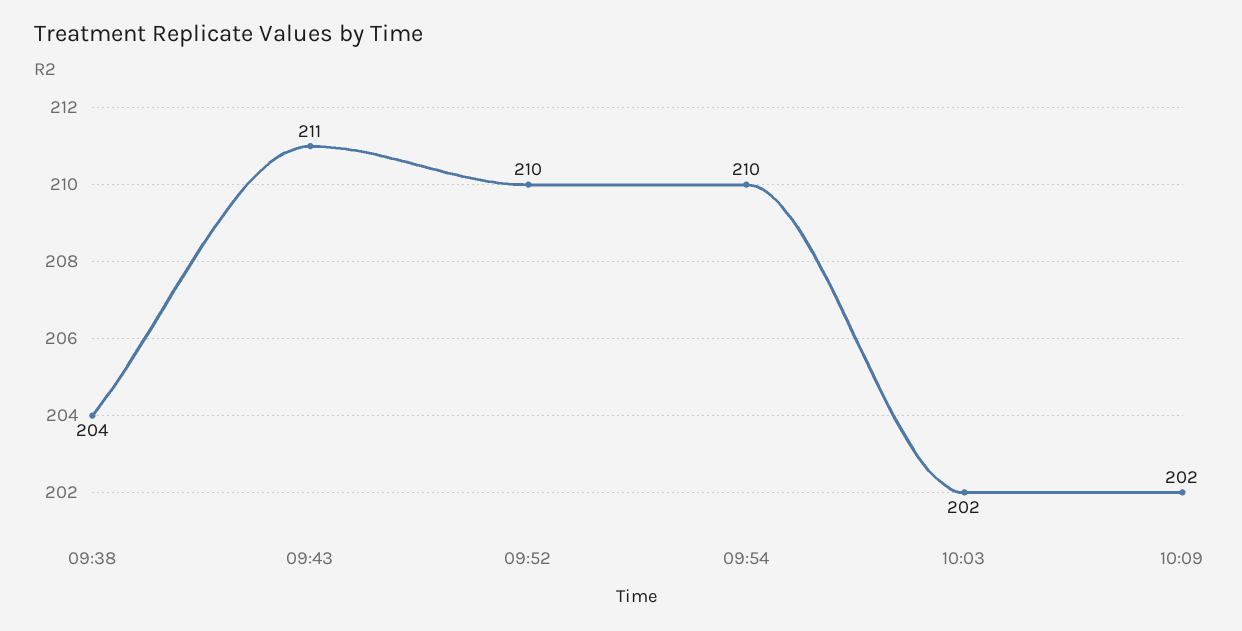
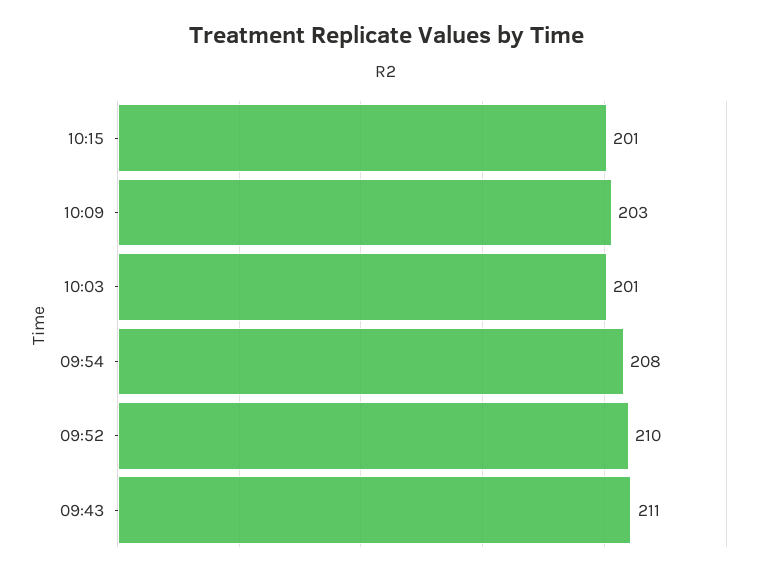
09:38: 204 -> none
09:54: 210 -> 208
10:03: 202 -> 201
10:09: 202 -> 203
10:15: none -> 201

